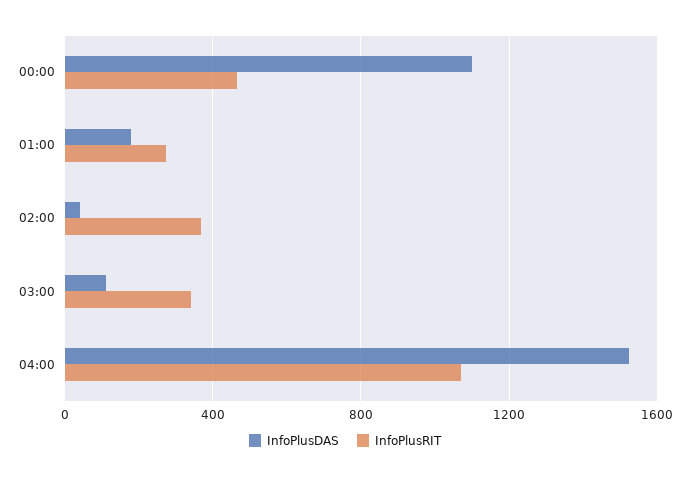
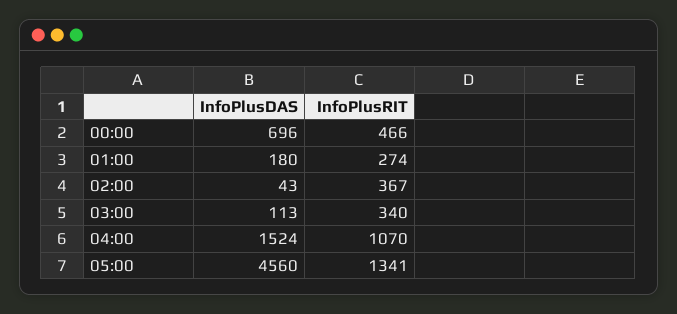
InfoPlusDAS, 00:00: 1100 -> 696
InfoPlusDAS, 05:00: none -> 4560
InfoPlusRIT, 05:00: none -> 1341

